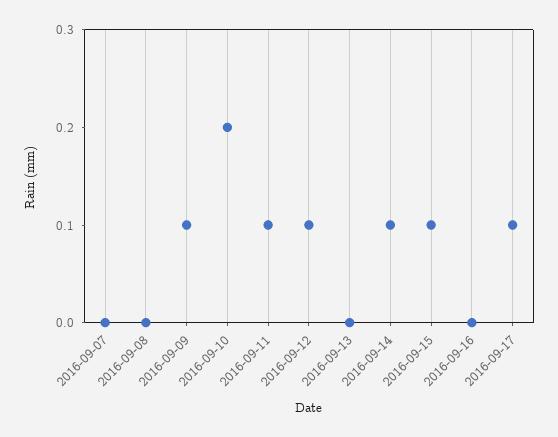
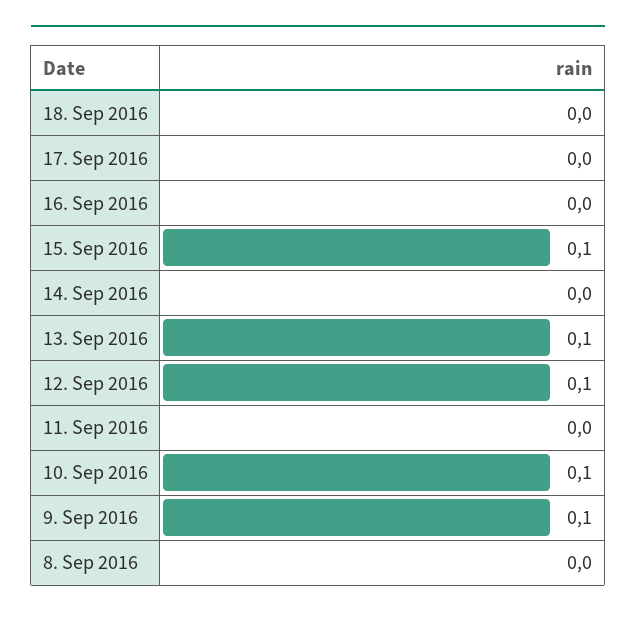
2016-09-07: 0 -> none
2016-09-10: 0.2 -> 0.1
2016-09-11: 0.1 -> 0
2016-09-13: 0 -> 0.1
2016-09-14: 0.1 -> 0
2016-09-17: 0.1 -> 0
18. Sep 2016: none -> 0

